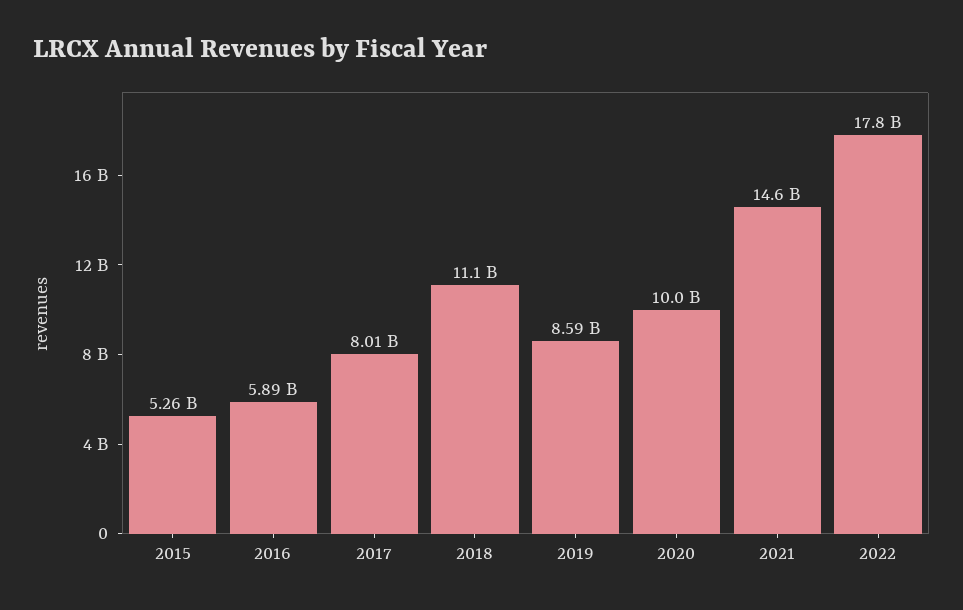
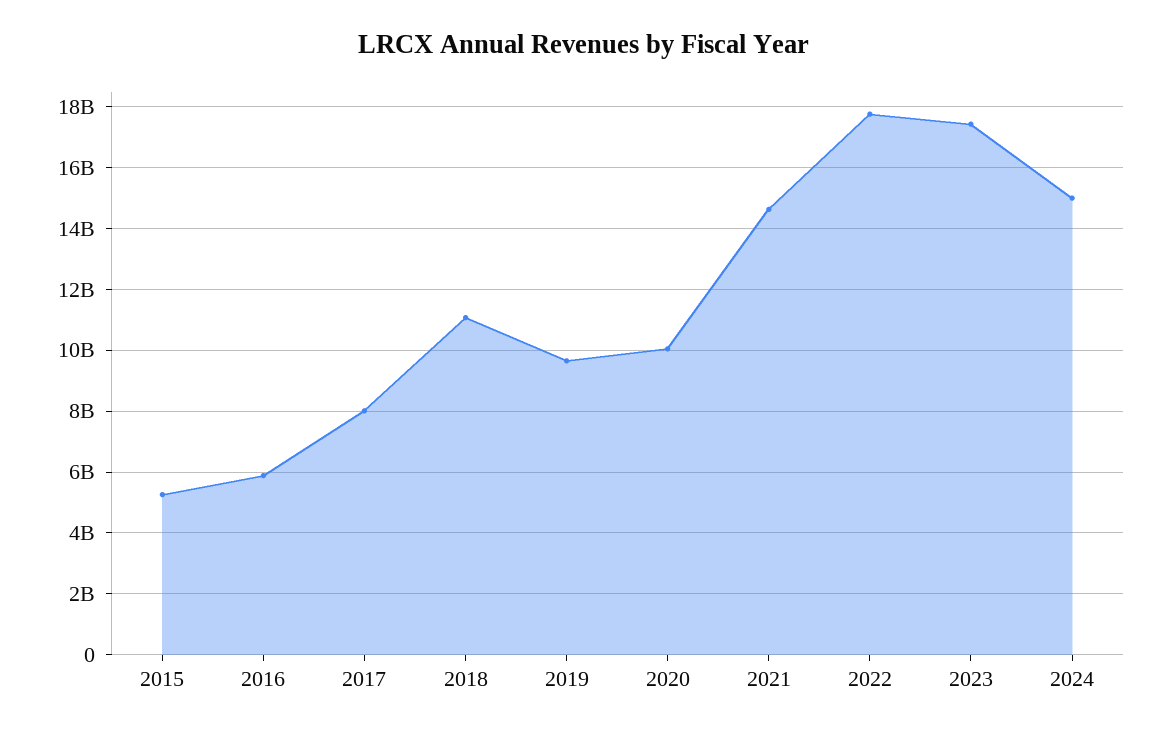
2019: 8590000000 -> 9600000000
2023: none -> 17400000000
2024: none -> 15000000000

